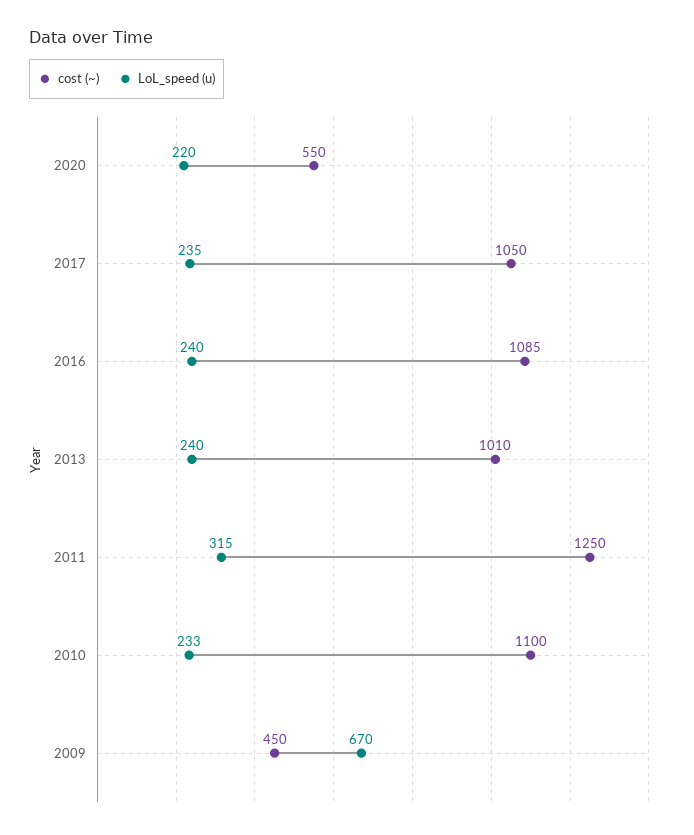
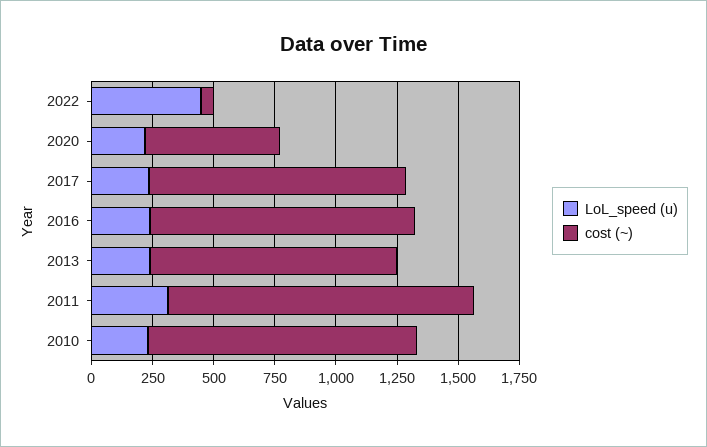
cost (~), 2009: 450 -> none
LoL_speed (u), 2009: 670 -> none
LoL_speed (u), 2022: none -> 450
cost (~), 2022: none -> 50

